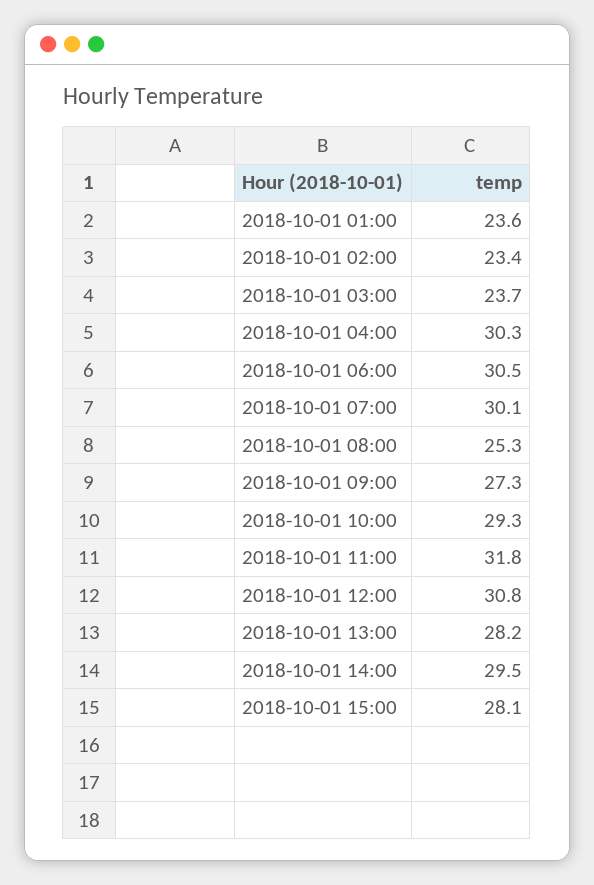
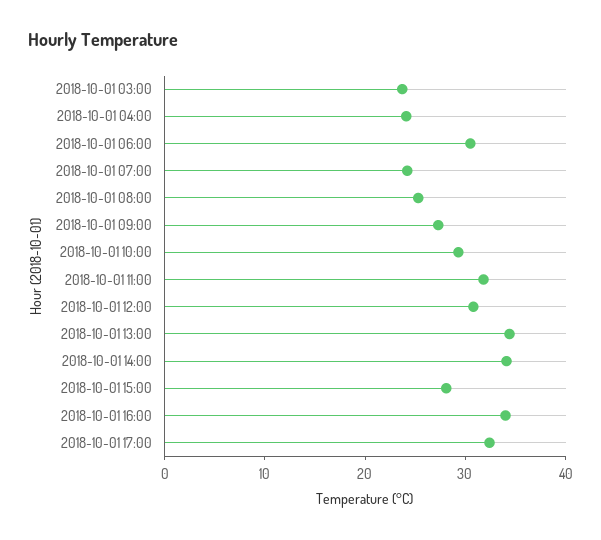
2018-10-01 01:00: 23.6 -> none
2018-10-01 02:00: 23.4 -> none
2018-10-01 04:00: 30.3 -> 24
2018-10-01 07:00: 30.1 -> 24
2018-10-01 13:00: 28.2 -> 34
2018-10-01 14:00: 29.5 -> 34
2018-10-01 16:00: none -> 34
2018-10-01 17:00: none -> 32

